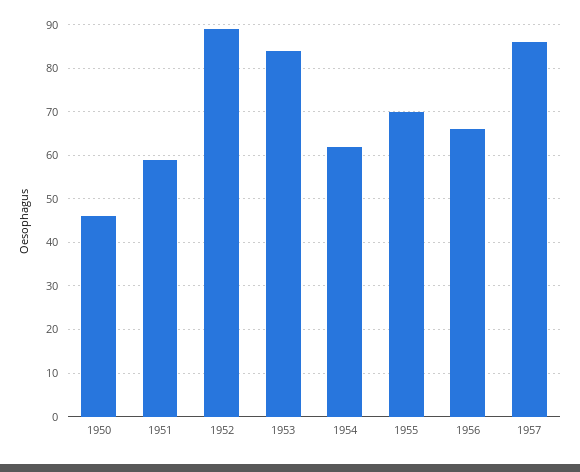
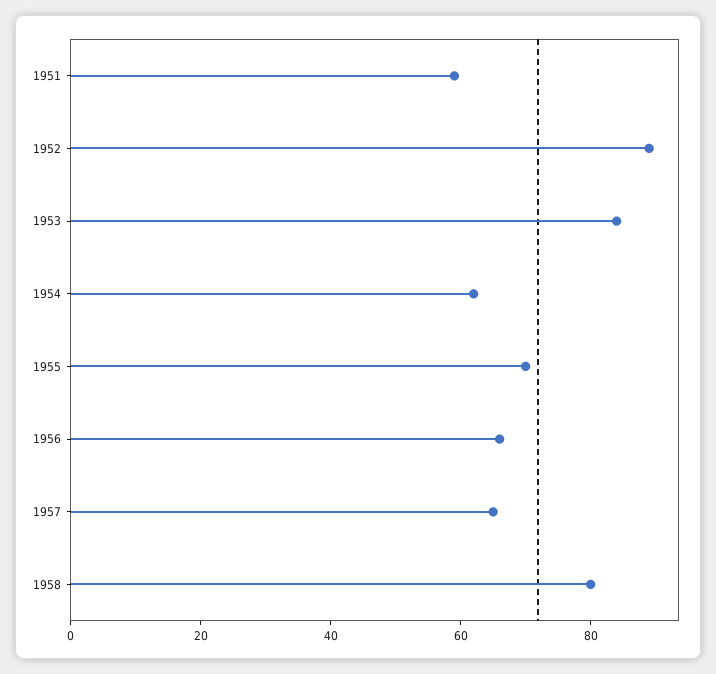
1950: 45 -> none
1957: 85 -> 65
1958: none -> 80

